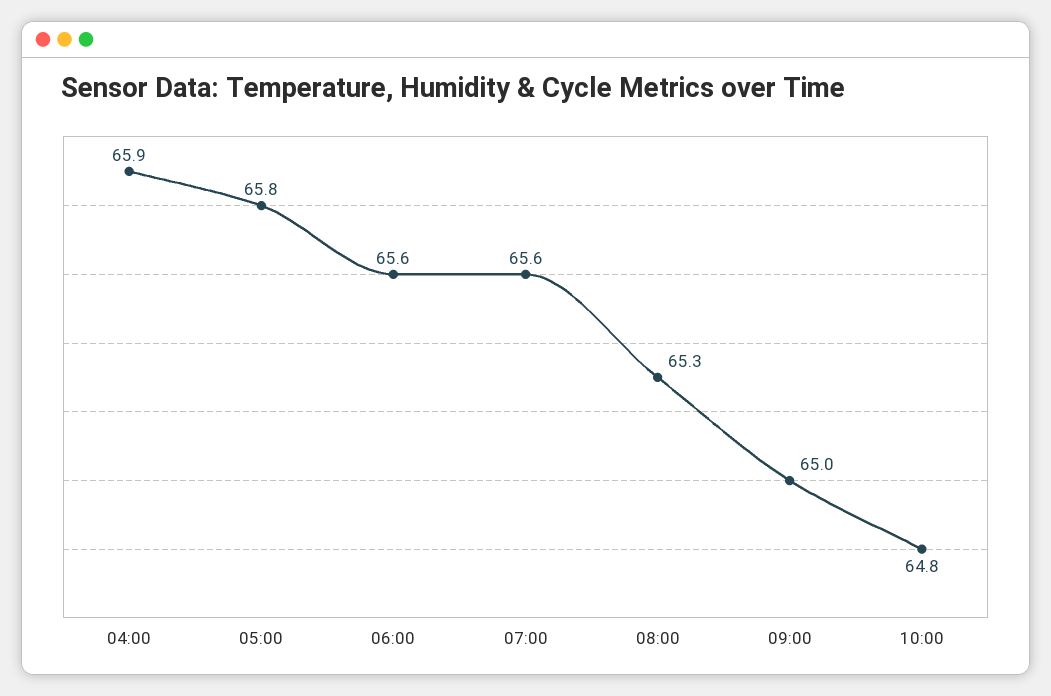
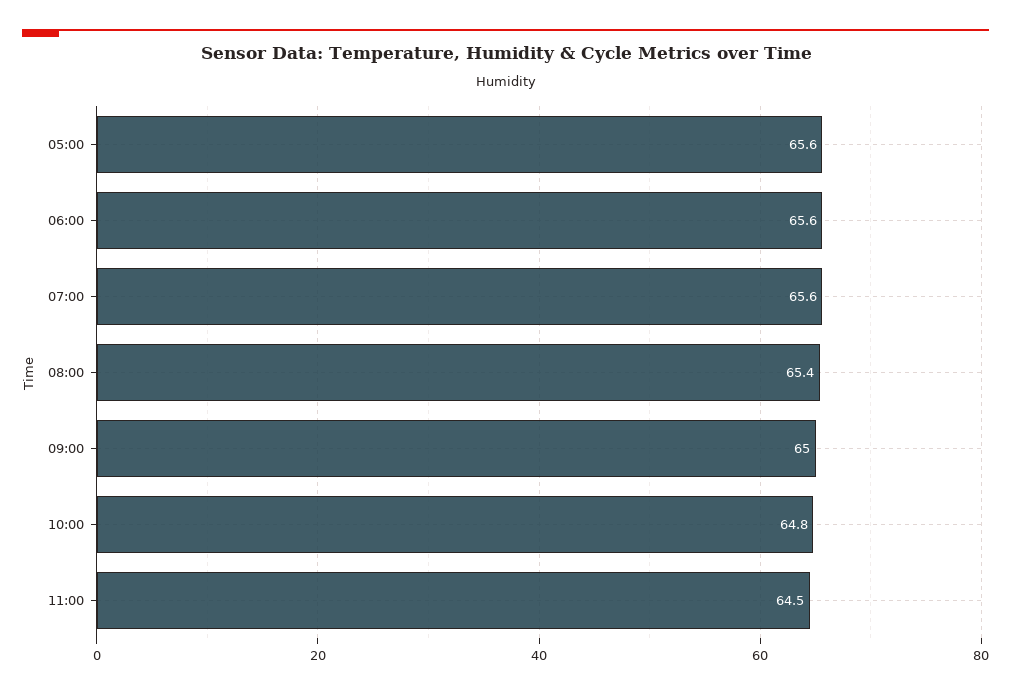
04:00: 65.9 -> none
05:00: 65.8 -> 65.6
08:00: 65.3 -> 65.4
11:00: none -> 64.5

